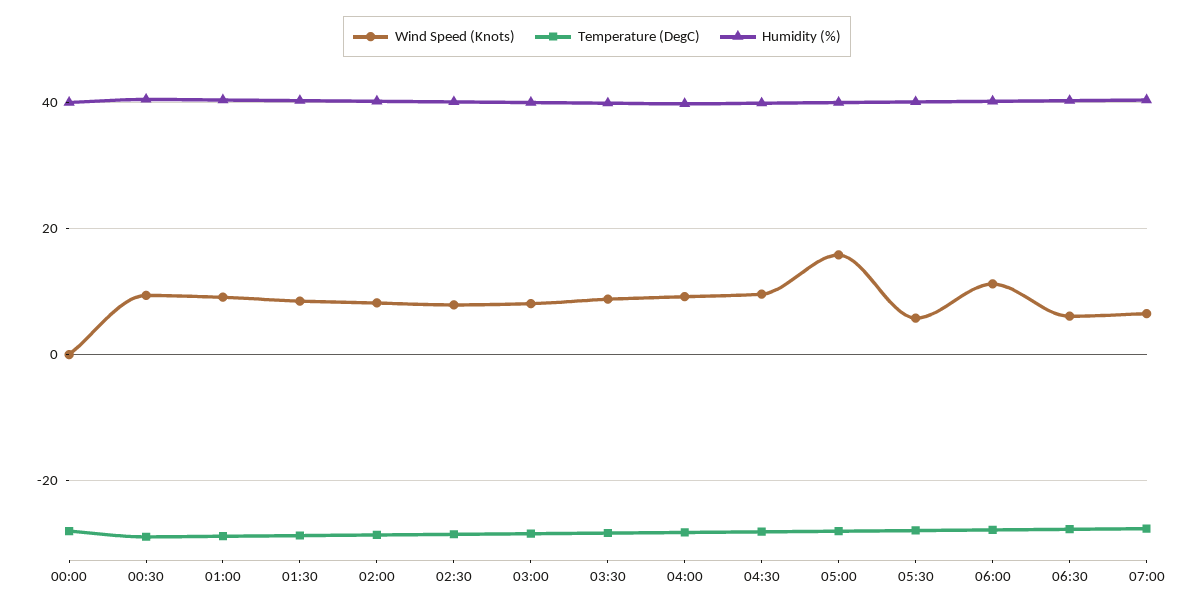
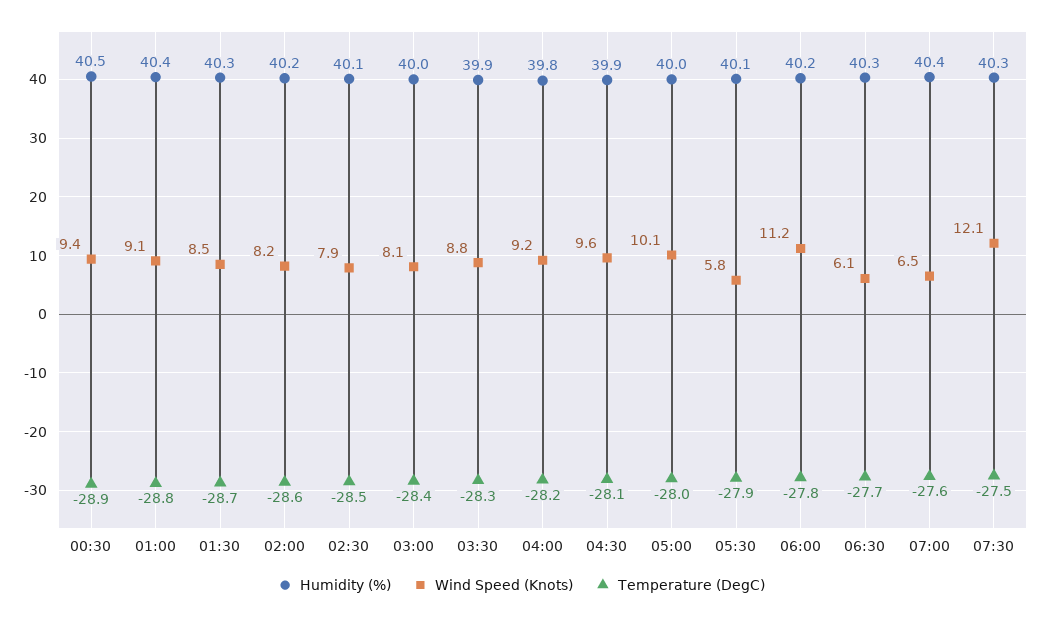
Wind Speed (Knots), 00:00: 0 -> none
Temperature (DegC), 00:00: -28 -> none
Humidity (%), 00:00: 40 -> none
Wind Speed (Knots), 05:00: 16 -> 10.1
Humidity (%), 07:30: none -> 40.3
Wind Speed (Knots), 07:30: none -> 12.1
Temperature (DegC), 07:30: none -> -27.5

